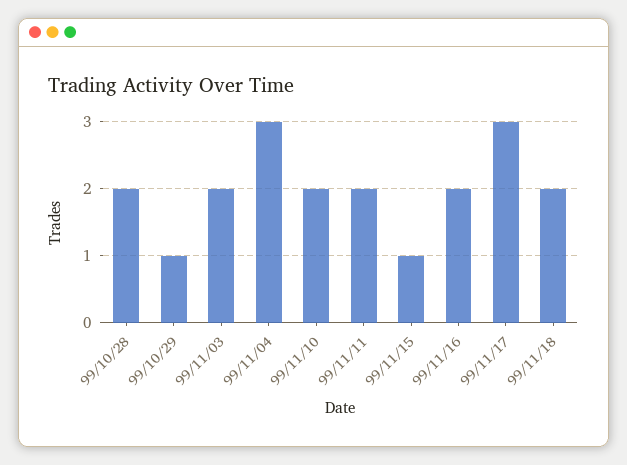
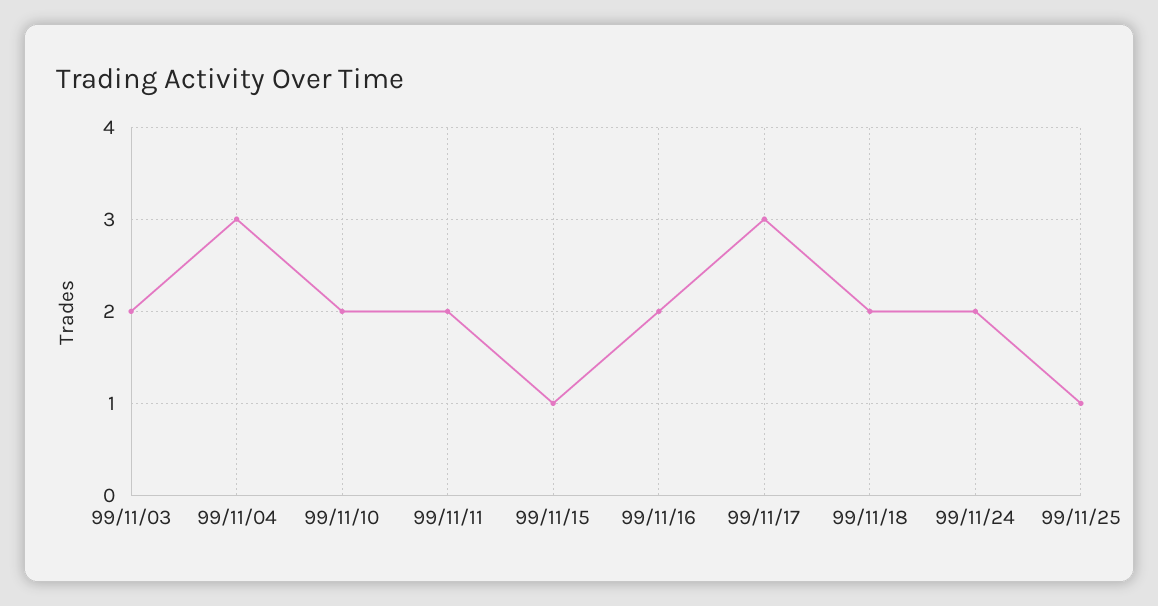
99/10/28: 2 -> none
99/10/29: 1 -> none
99/11/24: none -> 2
99/11/25: none -> 1

